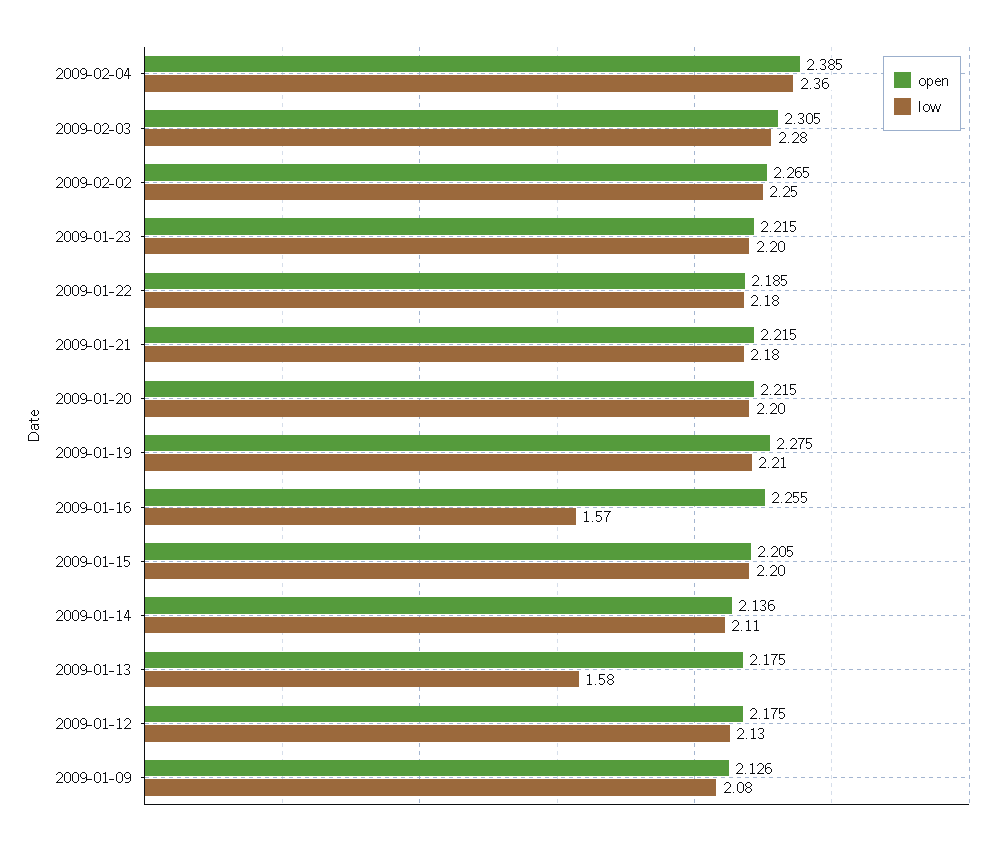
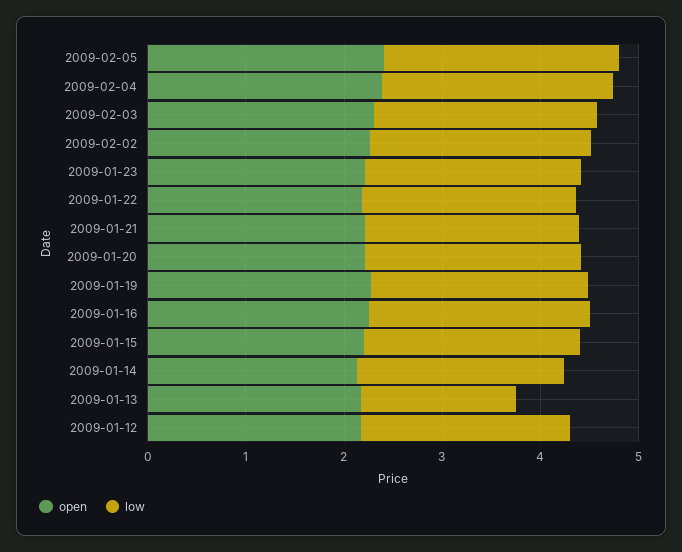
low, 2009-01-16: 1.57 -> 2.2
open, 2009-01-09: 2.126 -> none
low, 2009-01-09: 2.08 -> none
open, 2009-02-05: none -> 2.4
low, 2009-02-05: none -> 2.4

